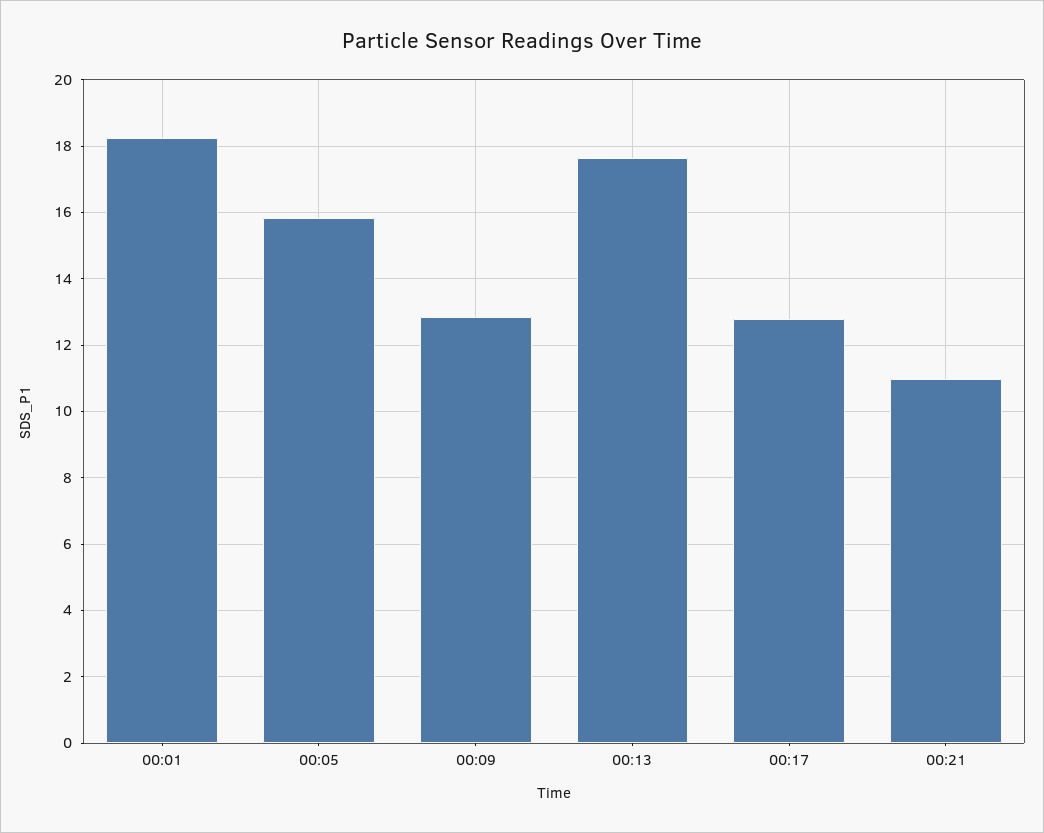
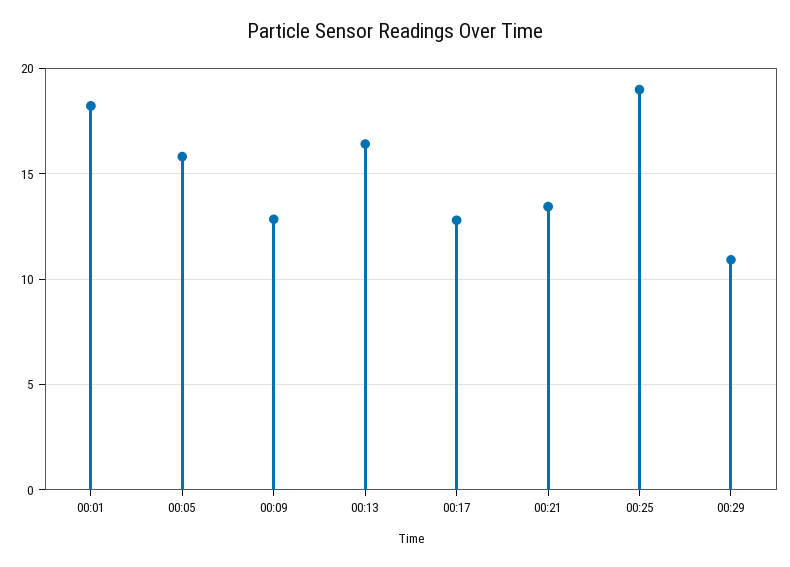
00:13: 17.6 -> 16.5
00:21: 11 -> 13.5
00:25: none -> 19
00:29: none -> 11

